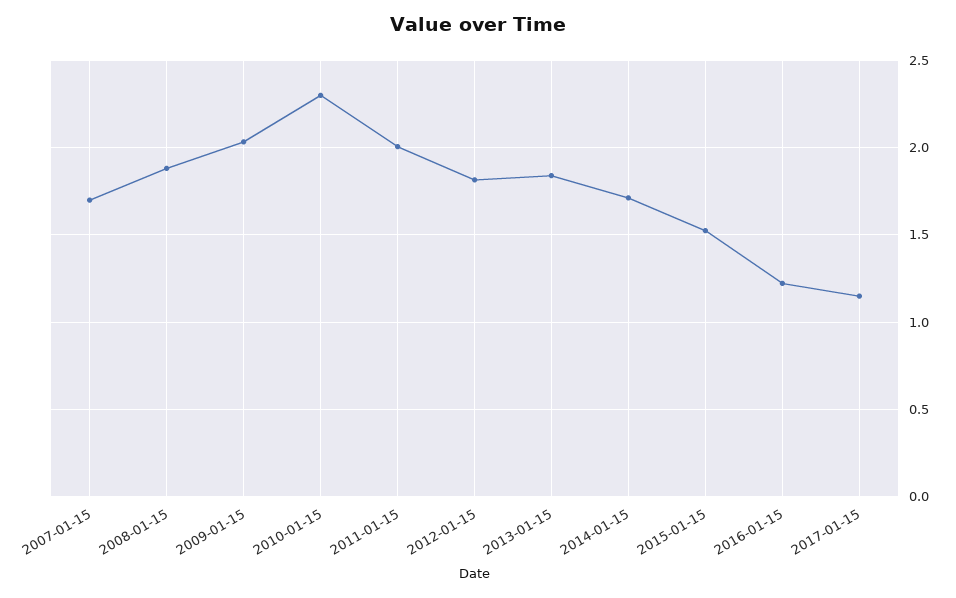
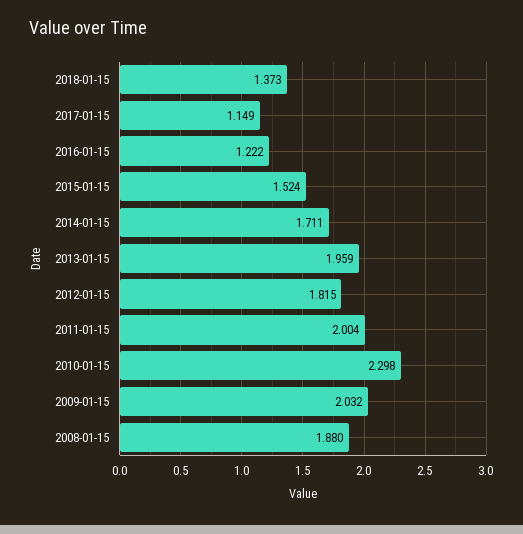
2007-01-15: 1.7 -> none
2013-01-15: 1.85 -> 1.959
2018-01-15: none -> 1.373

